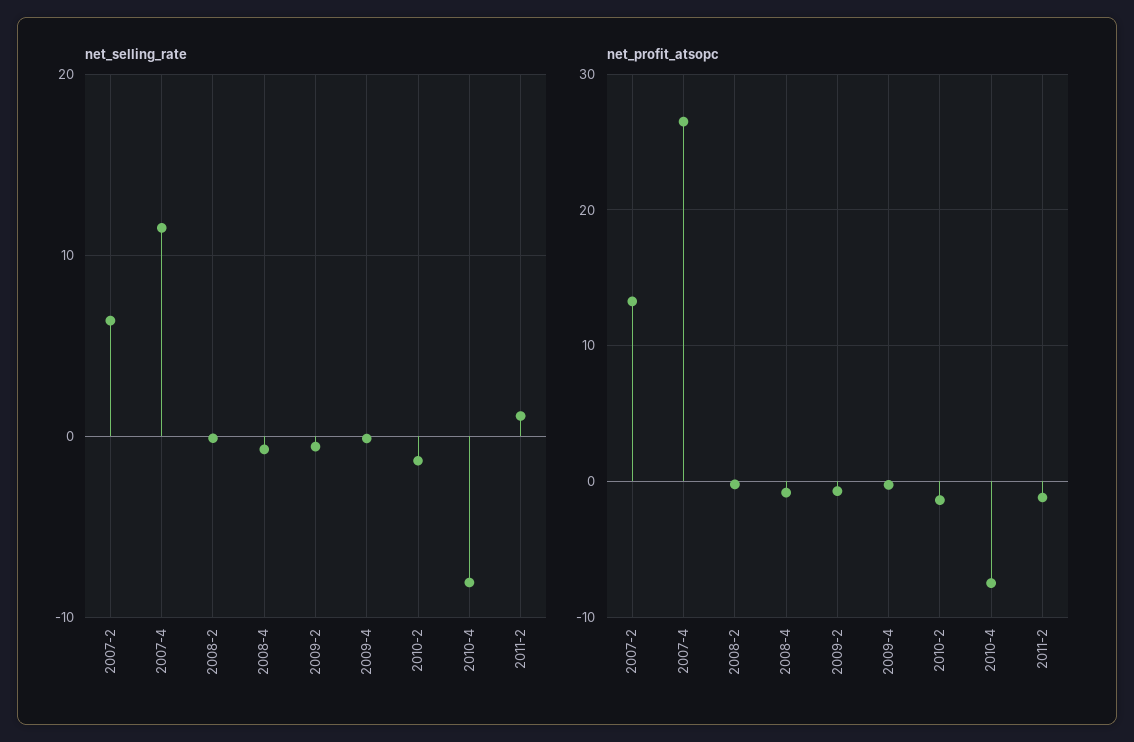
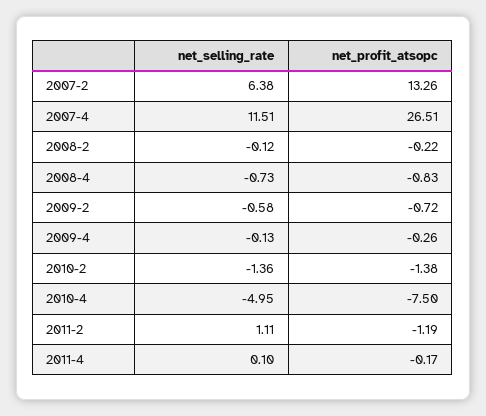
net_selling_rate, 2010-4: -8 -> -4.95
net_selling_rate, 2011-4: none -> 0.1
net_profit_atsopc, 2011-4: none -> -0.17

